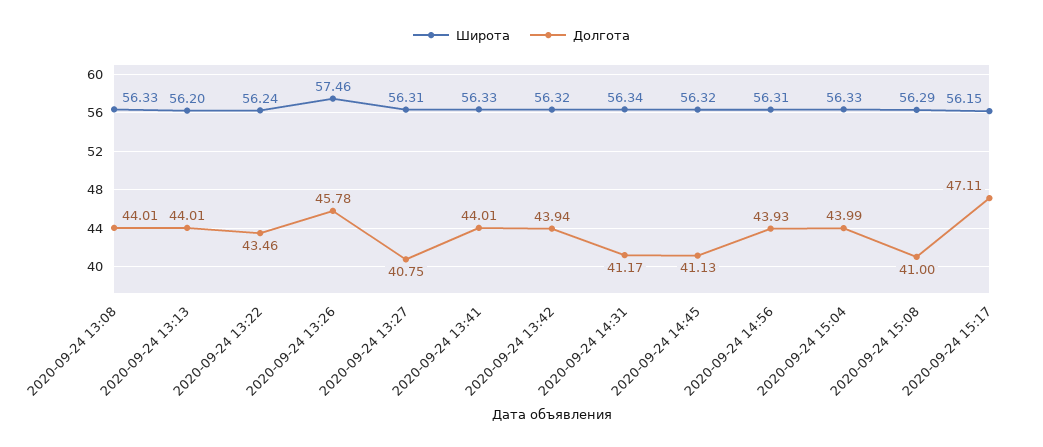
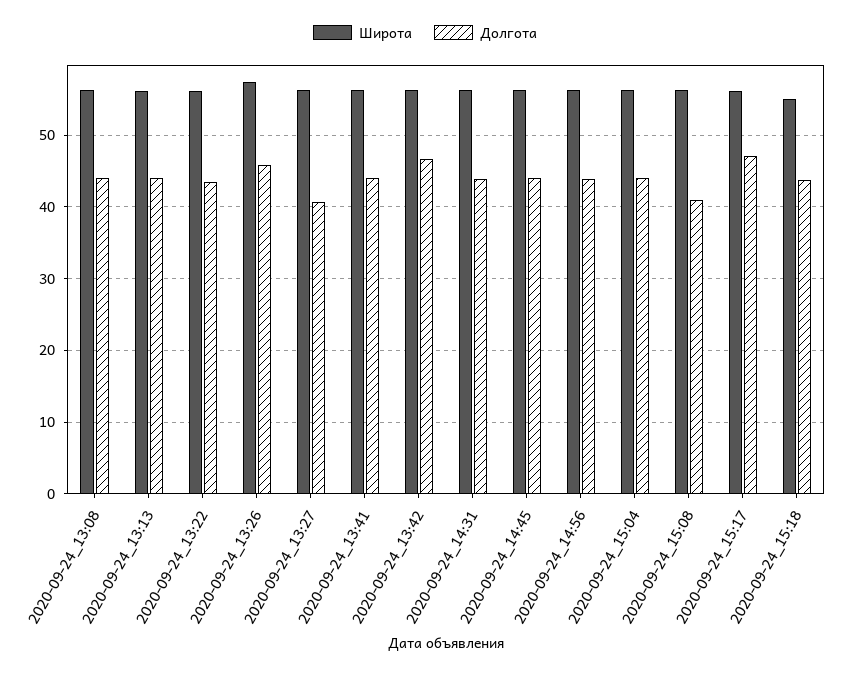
Долгота, 2020-09-24 13:42: 43.94 -> 47
Долгота, 2020-09-24 14:31: 41.17 -> 44
Долгота, 2020-09-24 14:45: 41.13 -> 44
Широта, 2020-09-24_15:18: none -> 55
Долгота, 2020-09-24_15:18: none -> 44

